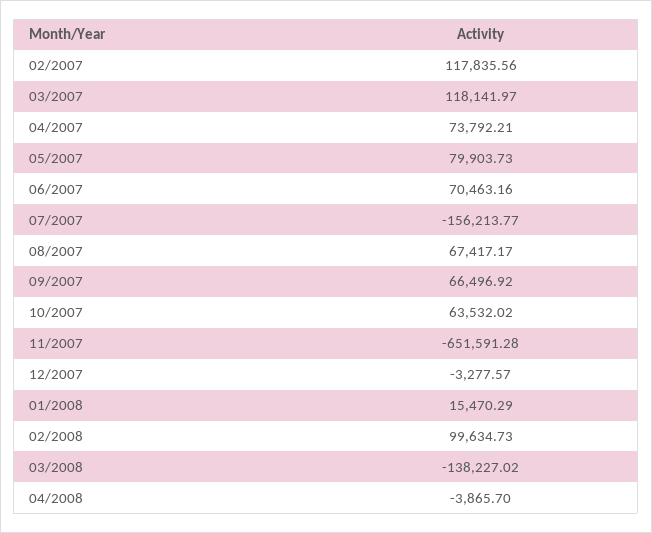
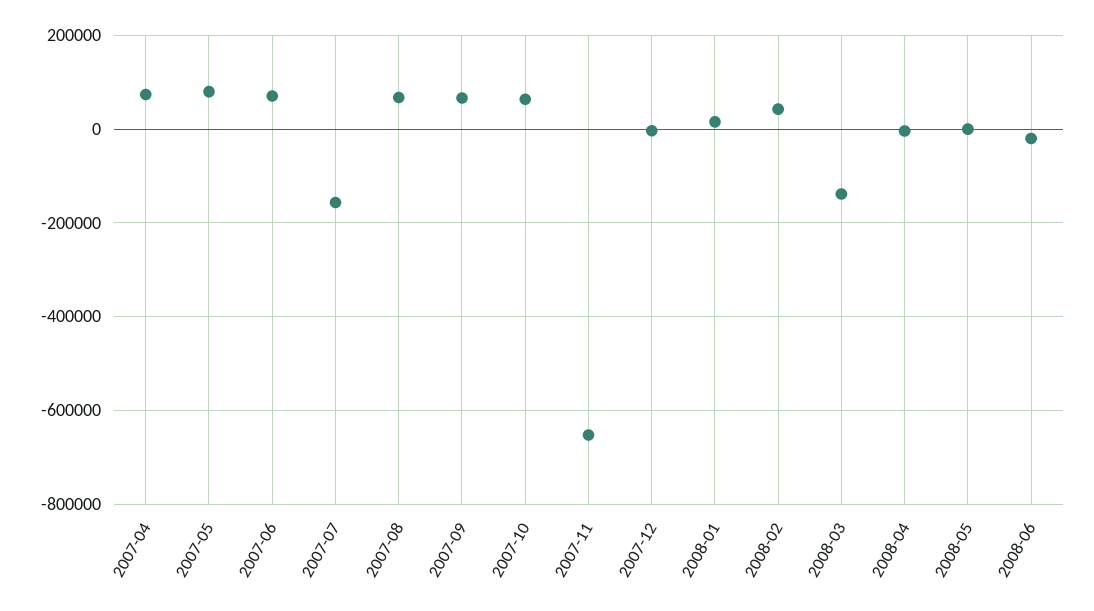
02/2007: 117835.56 -> none
03/2007: 118141.97 -> none
02/2008: 99634.73 -> 40000
2008-05: none -> 0
2008-06: none -> -20000

